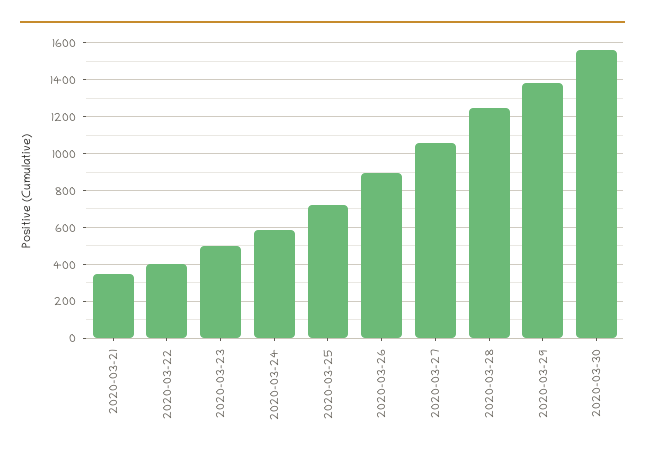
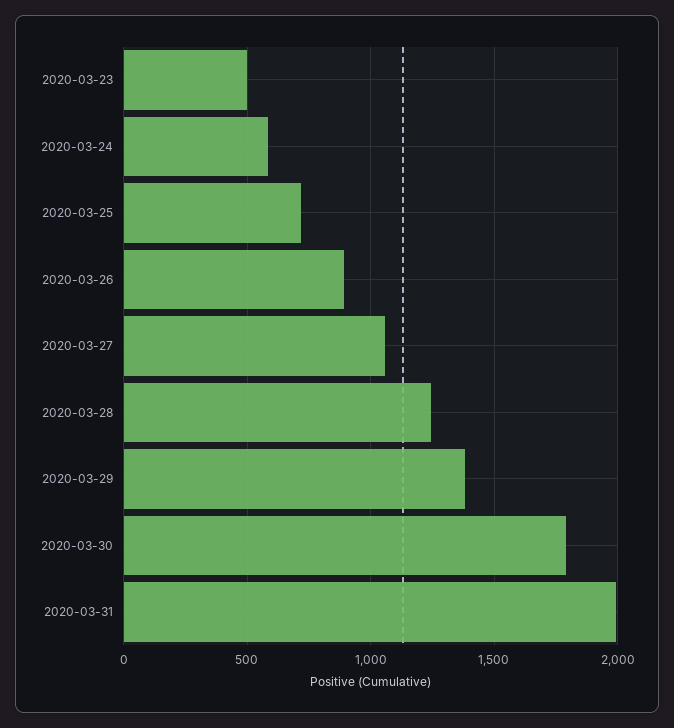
2020-03-21: 350 -> none
2020-03-22: 400 -> none
2020-03-30: 1550 -> 1800
2020-03-31: none -> 2000

